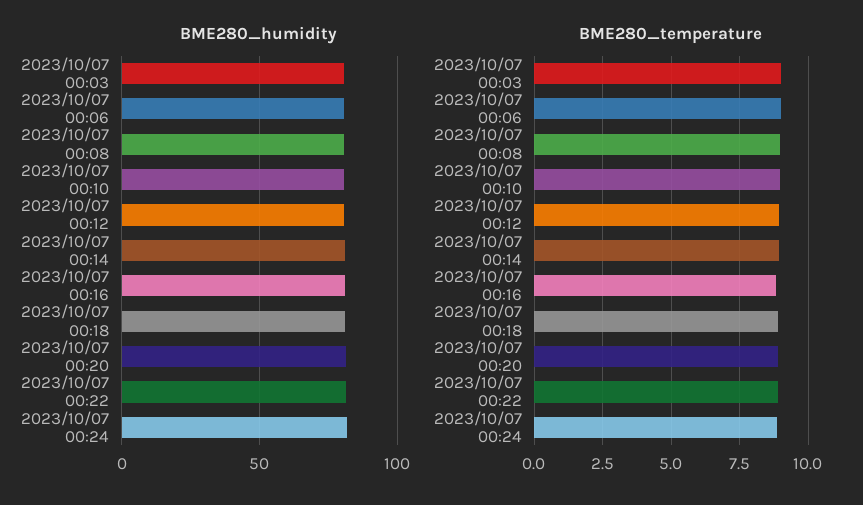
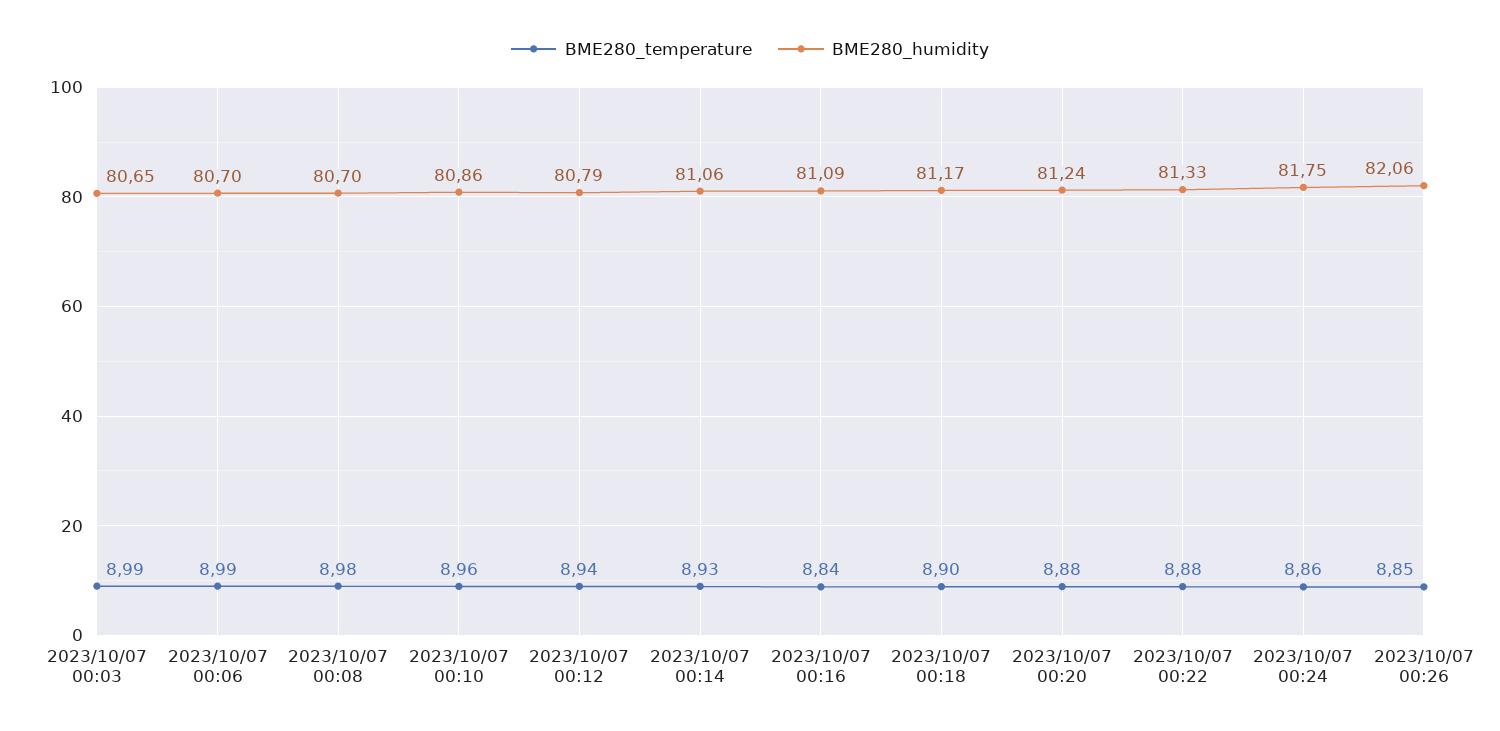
BME280_temperature, 2023/10/07 00:26: none -> 8.85
BME280_humidity, 2023/10/07 00:26: none -> 82.06

